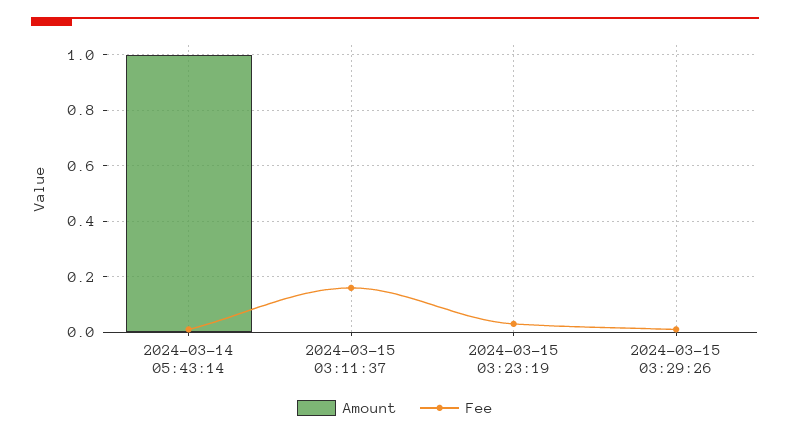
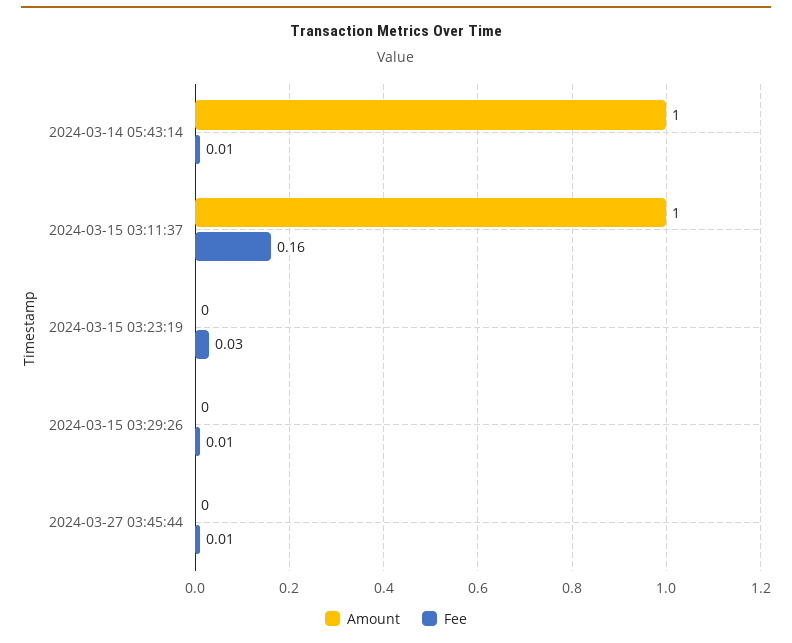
Amount, 2024-03-15 03:11:37: 0 -> 1
Amount, 2024-03-27 03:45:44: none -> 0
Fee, 2024-03-27 03:45:44: none -> 0.01

